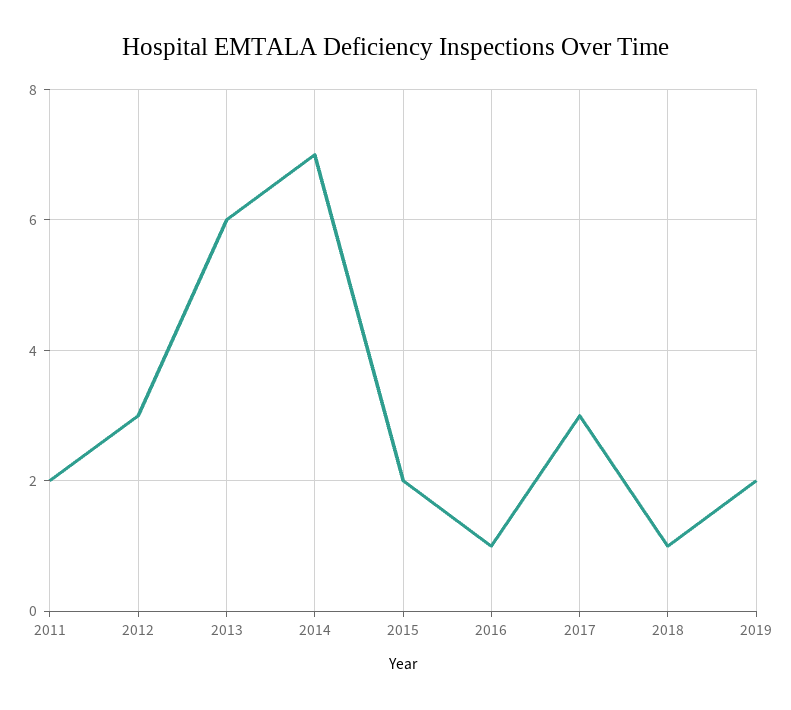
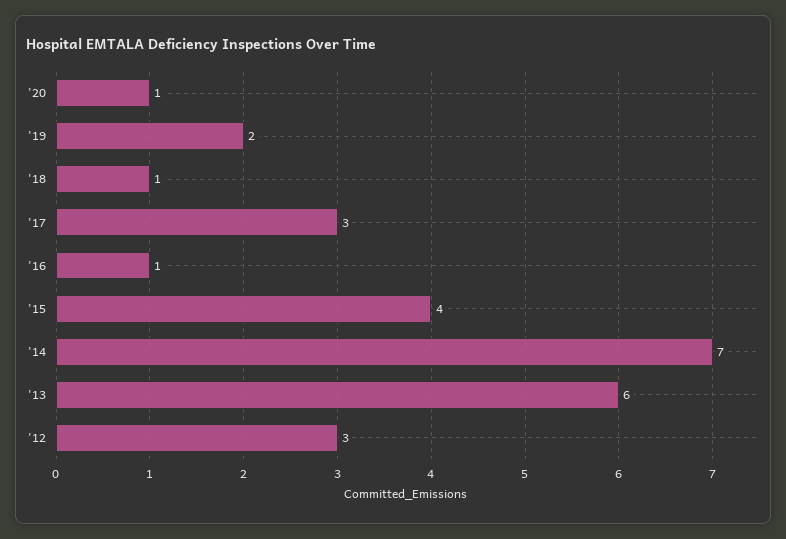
2011: 2 -> none
2015: 2 -> 4
'20: none -> 1

